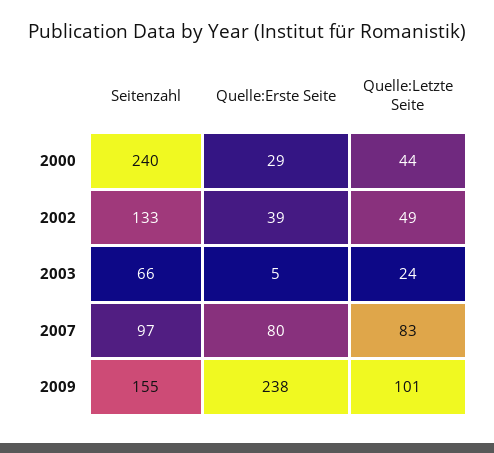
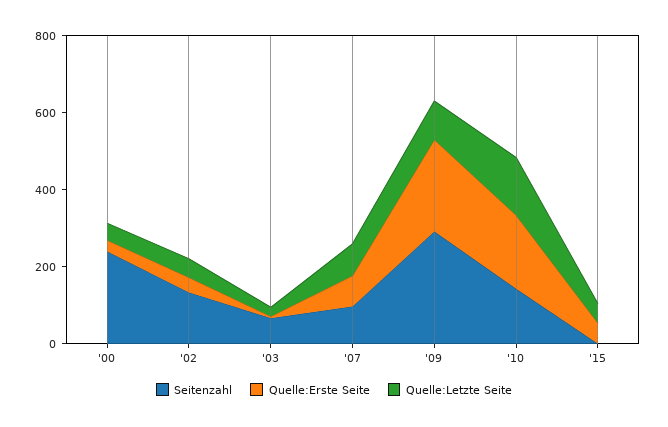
Seitenzahl, 2009: 155 -> 300
Seitenzahl, '10: none -> 150
Quelle:Erste Seite, '10: none -> 200
Quelle:Letzte Seite, '10: none -> 150
Seitenzahl, '15: none -> 0
Quelle:Erste Seite, '15: none -> 50
Quelle:Letzte Seite, '15: none -> 50

